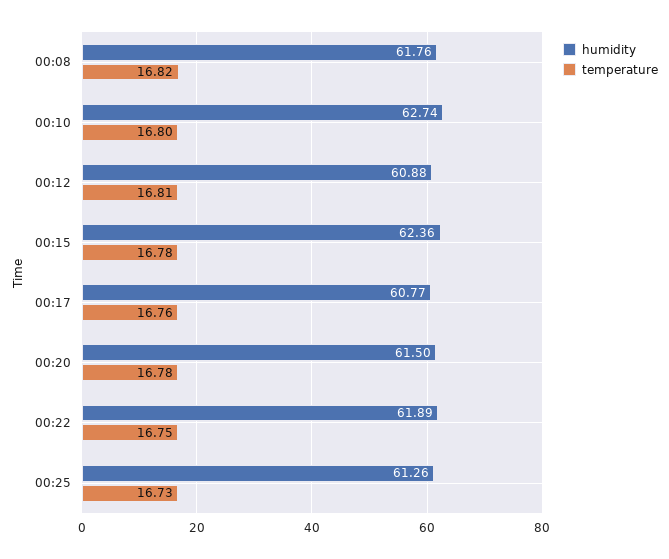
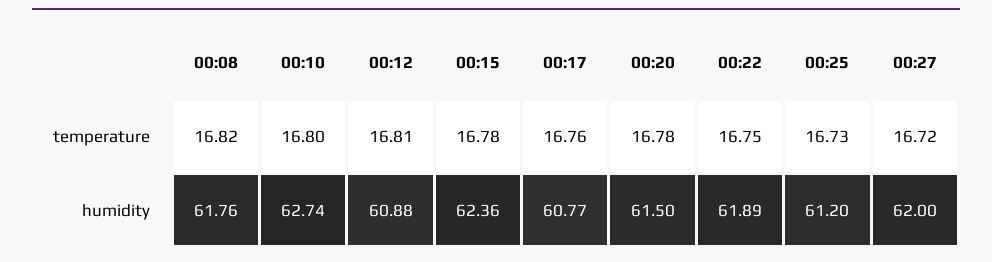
humidity, 00:25: 61.26 -> 61.2
temperature, 00:27: none -> 16.72
humidity, 00:27: none -> 62

